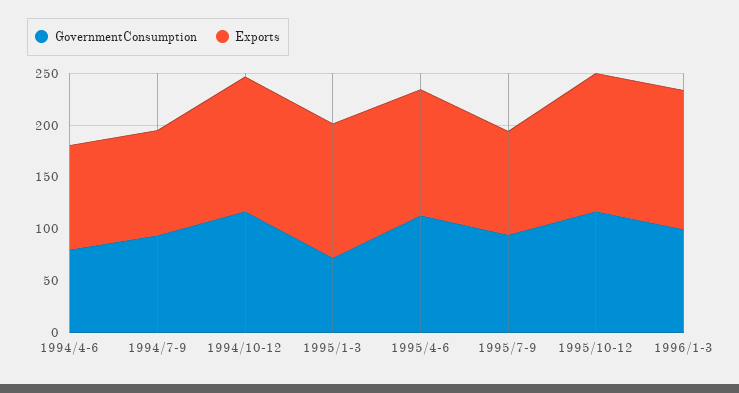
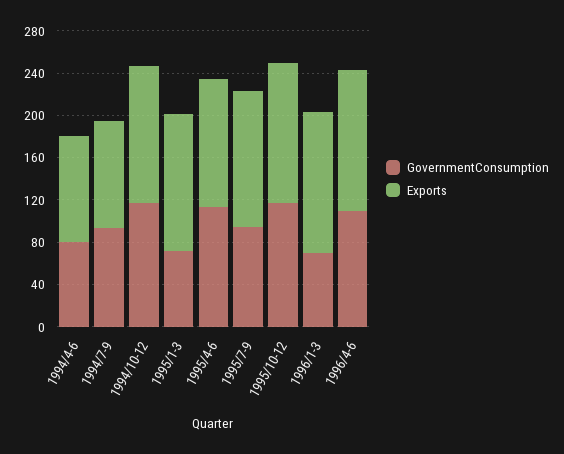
Exports, 1995/7-9: 100 -> 130
GovernmentConsumption, 1996/1-3: 100 -> 70
GovernmentConsumption, 1996/4-6: none -> 110
Exports, 1996/4-6: none -> 130

